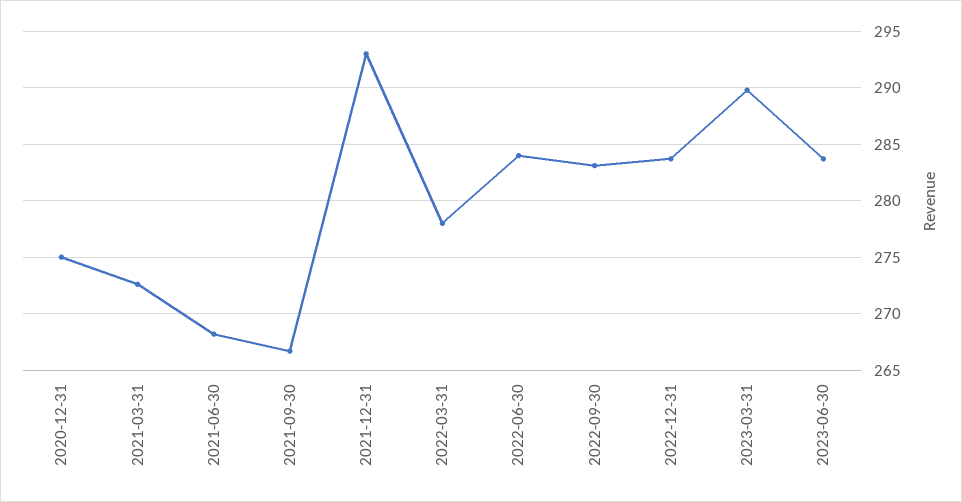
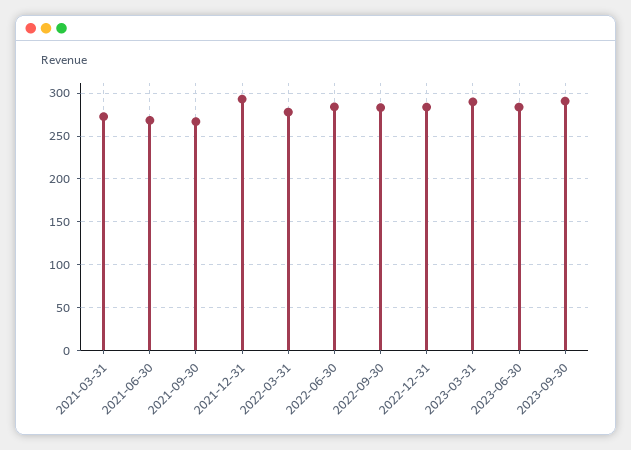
2020-12-31: 275 -> none
2023-09-30: none -> 290

